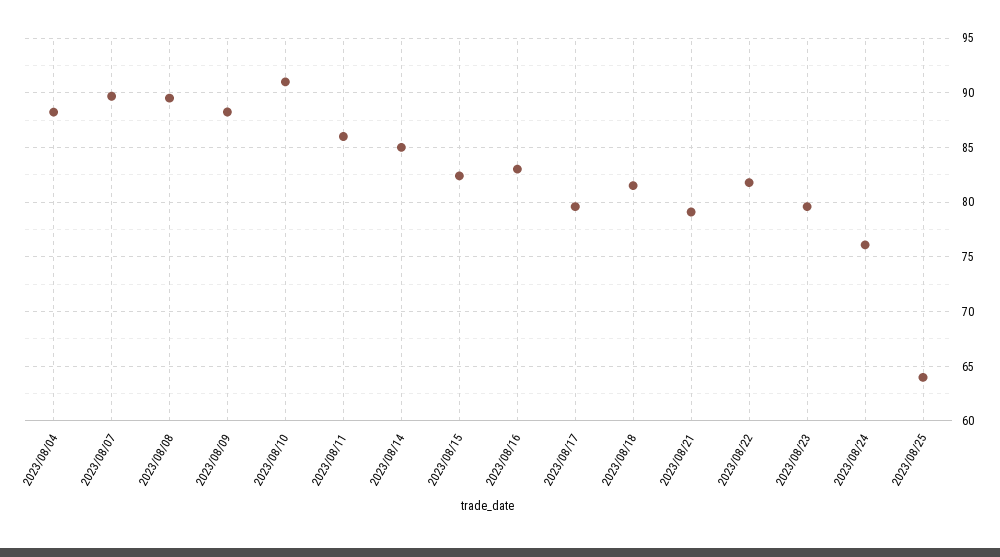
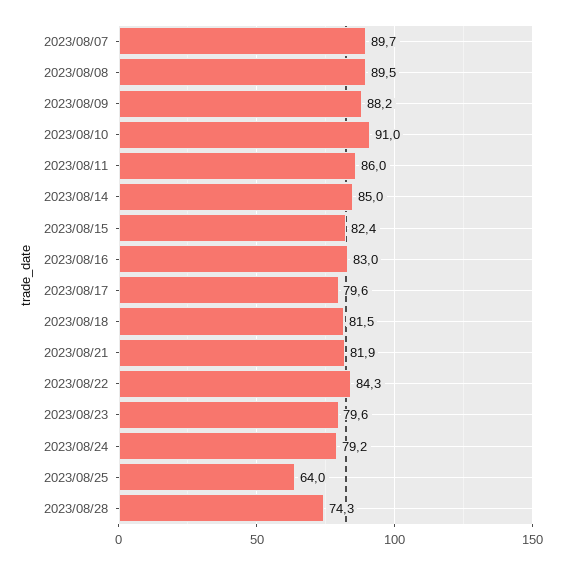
2023/08/04: 88 -> none
2023/08/21: 79 -> 81.9
2023/08/22: 82 -> 84.3
2023/08/24: 76 -> 79.2
2023/08/28: none -> 74.3

